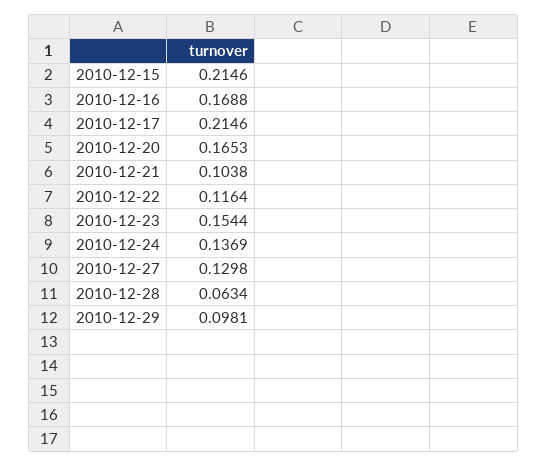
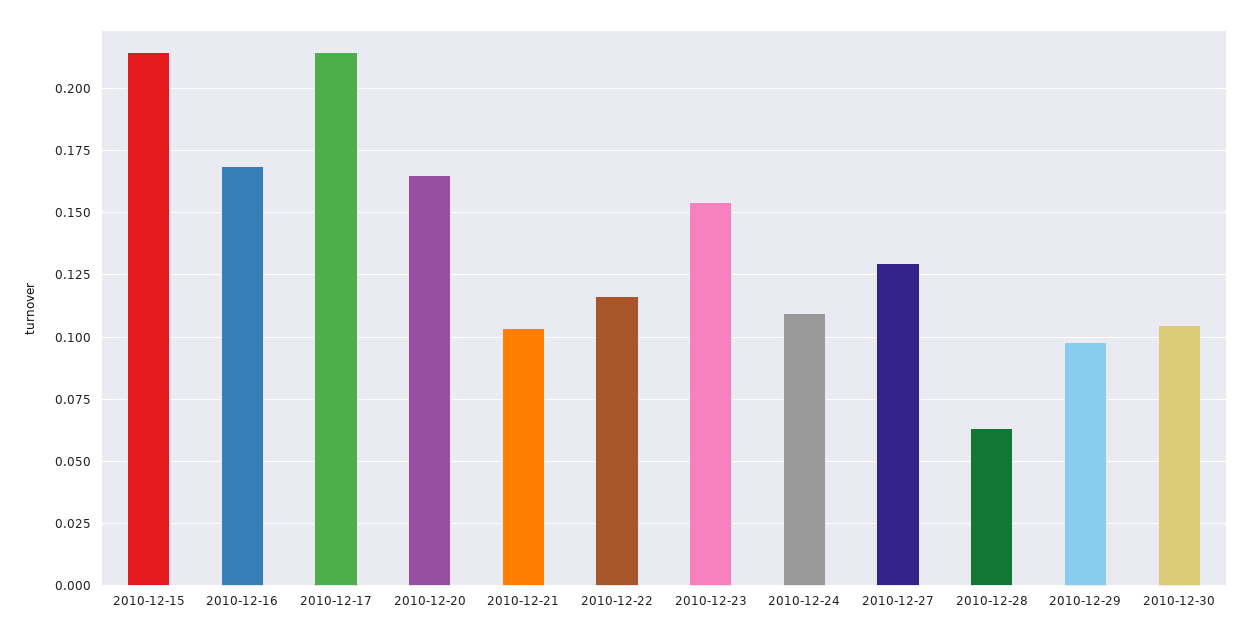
2010-12-24: 0.1369 -> 0.11
2010-12-30: none -> 0.105

